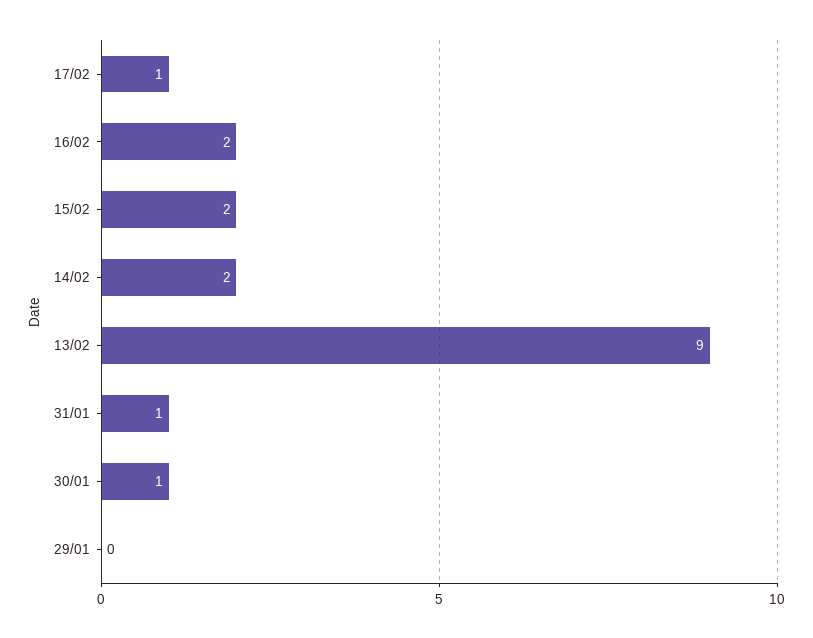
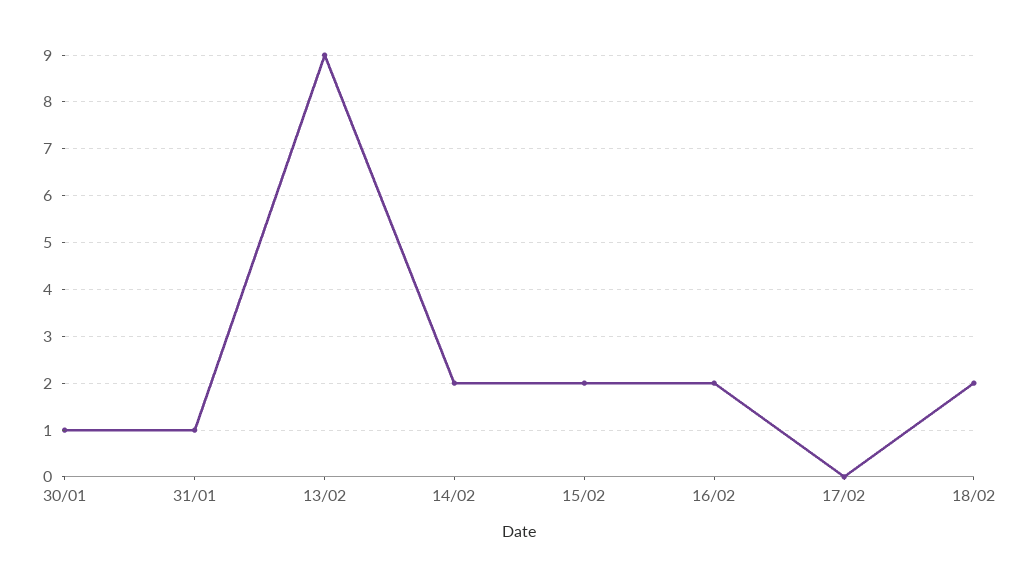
17/02: 1 -> 0
29/01: 0 -> none
18/02: none -> 2

